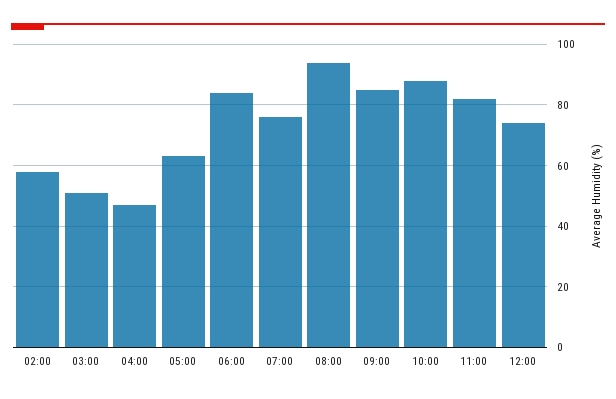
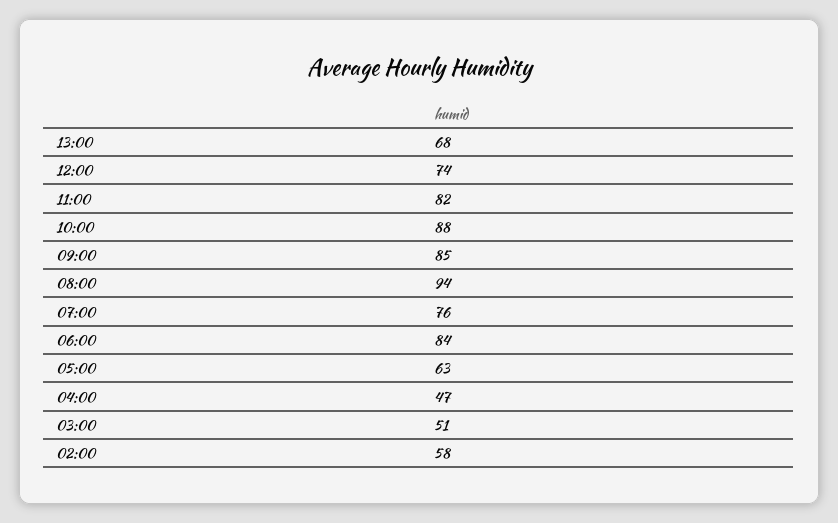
13:00: none -> 68

